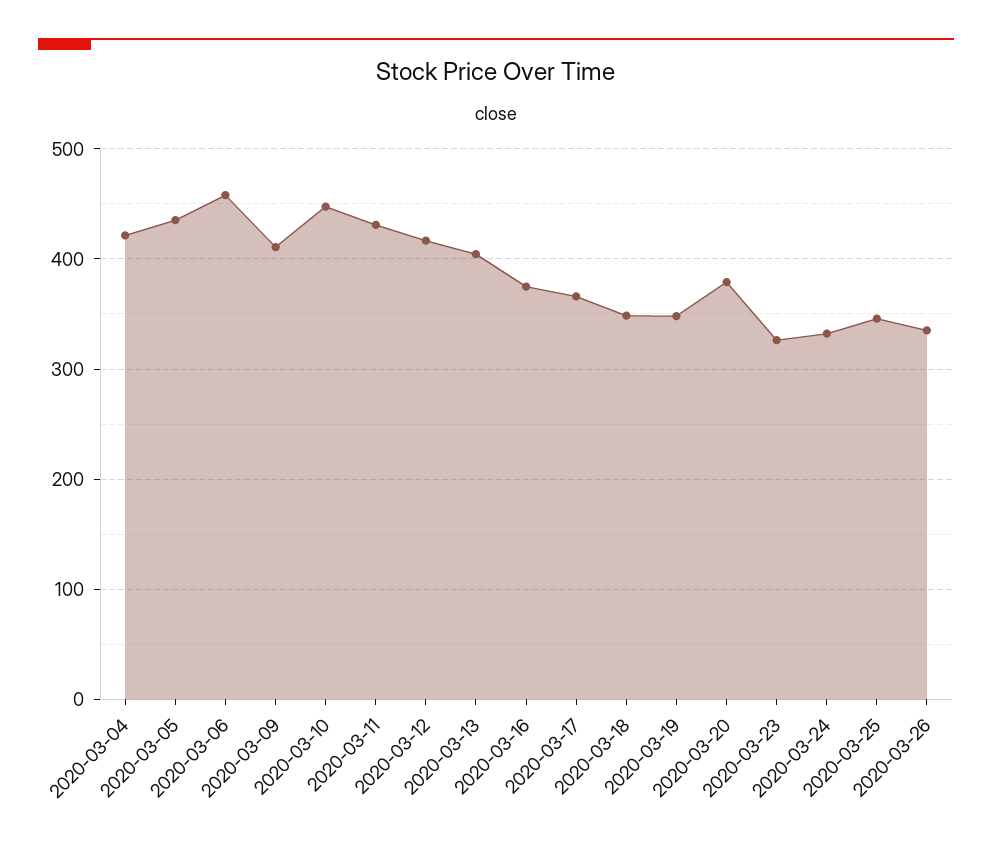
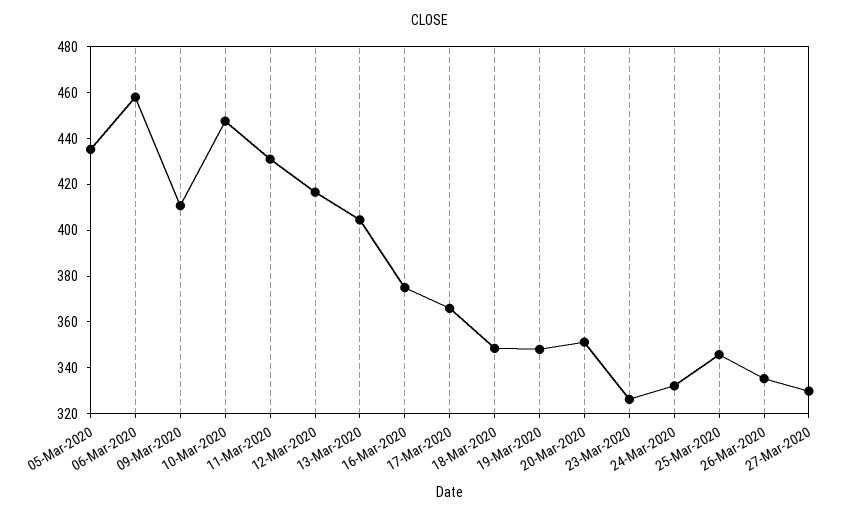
2020-03-04: 420 -> none
2020-03-20: 380 -> 350
27-Mar-2020: none -> 330

